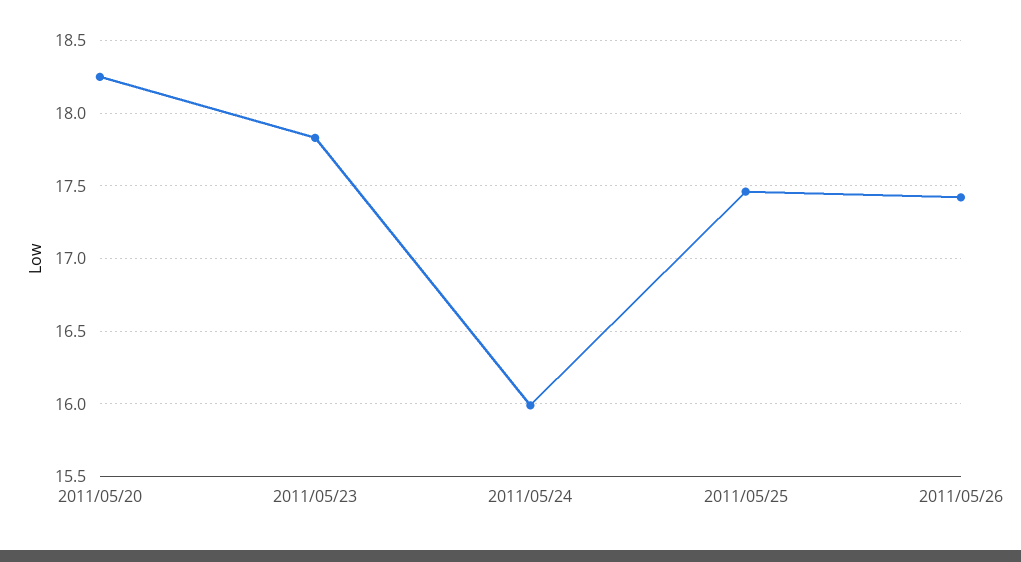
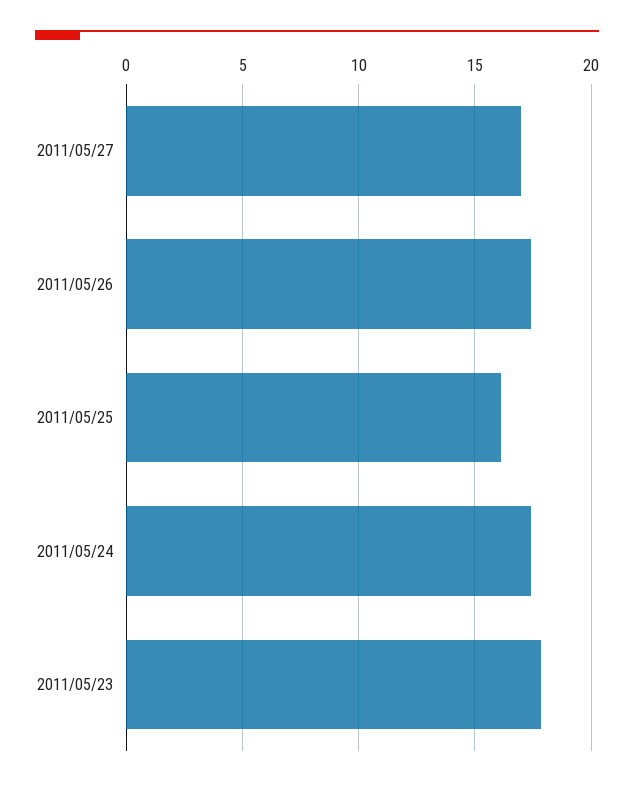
2011/05/20: 18.25 -> none
2011/05/24: 16 -> 17.5
2011/05/25: 17.45 -> 16
2011/05/27: none -> 17

